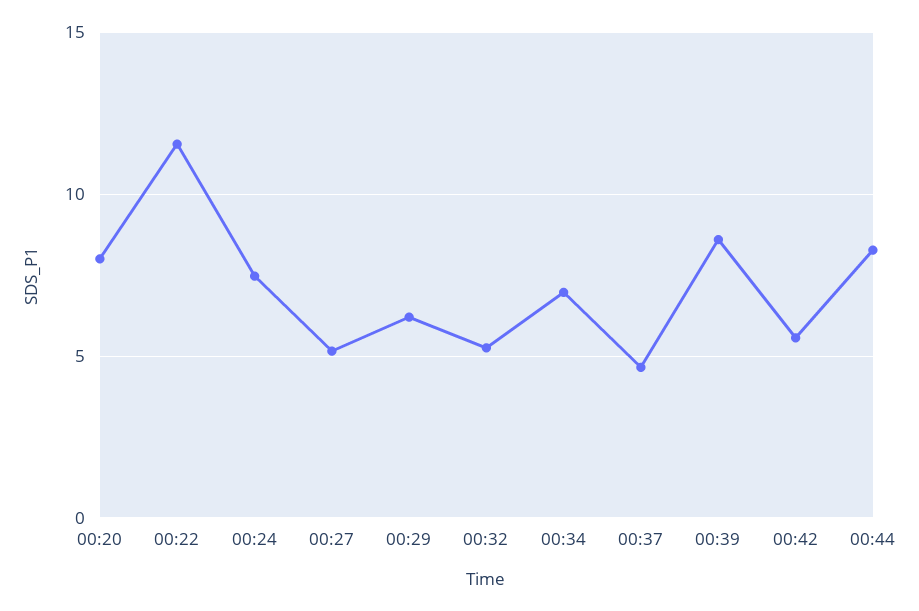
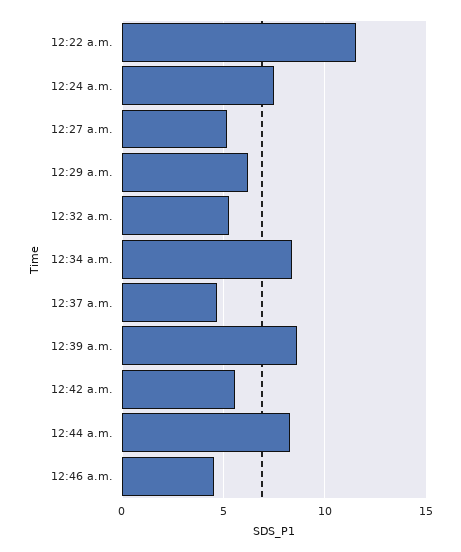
00:20: 8 -> none
00:34: 7 -> 8.5
12:46 a.m.: none -> 4.5

